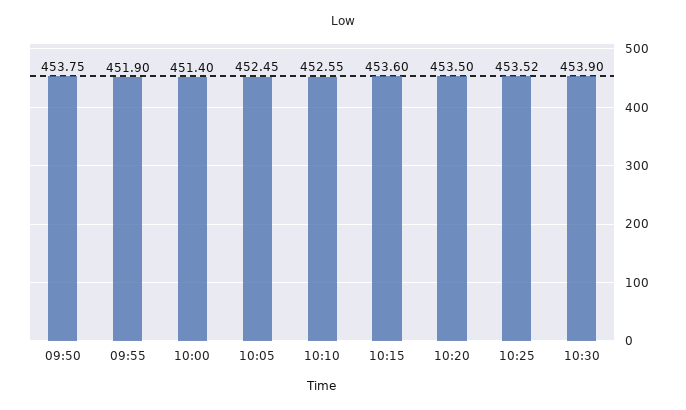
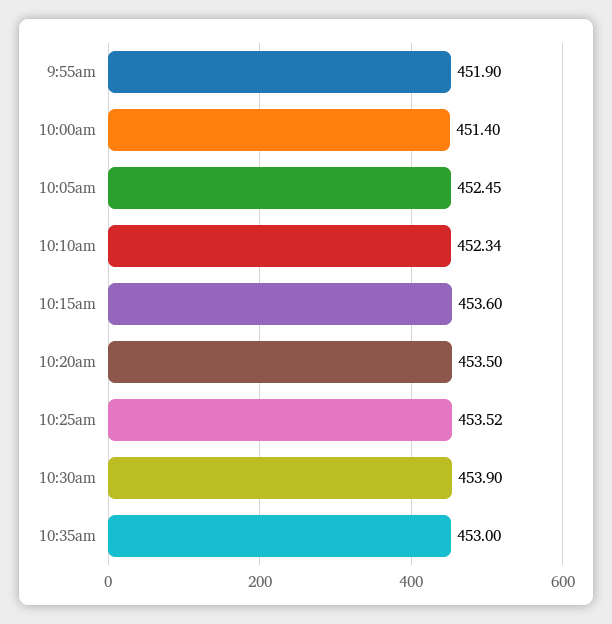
09:50: 453.75 -> none
10:10: 452.55 -> 452.34
10:35am: none -> 453

